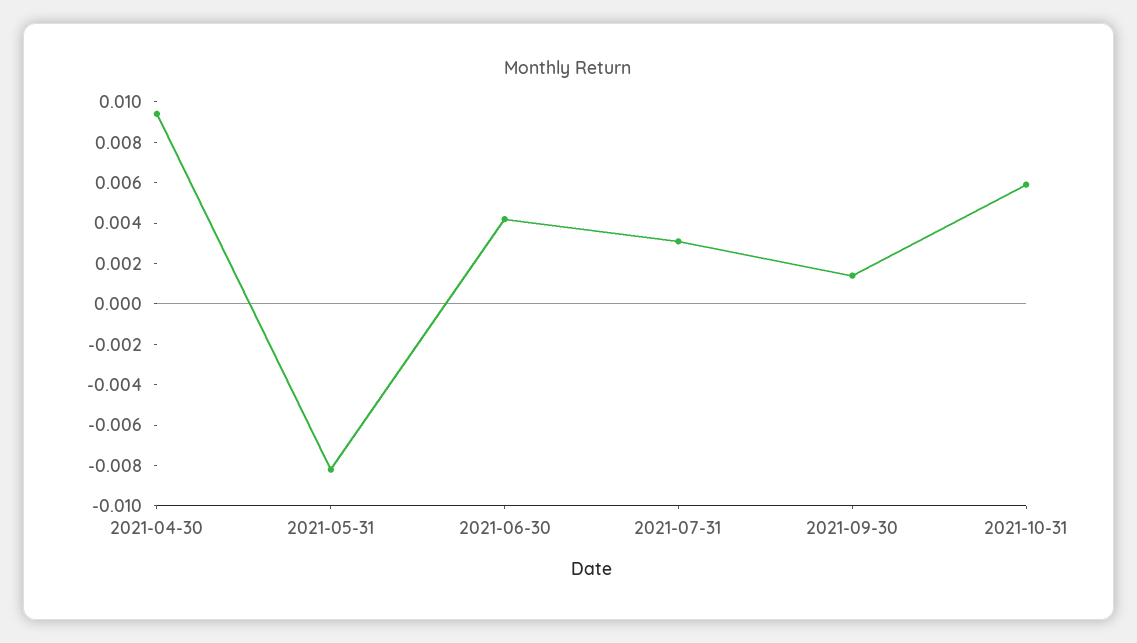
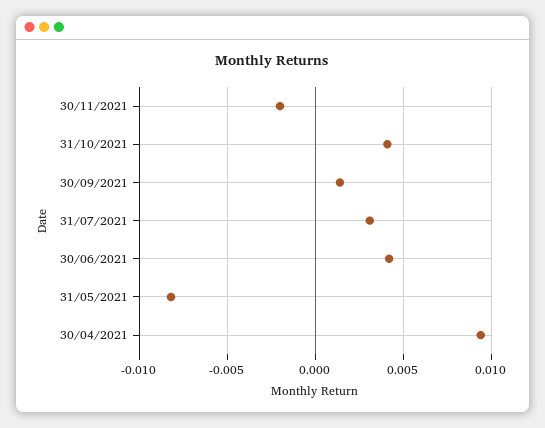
2021-10-31: 0.006 -> 0.004
30/11/2021: none -> -0.002

